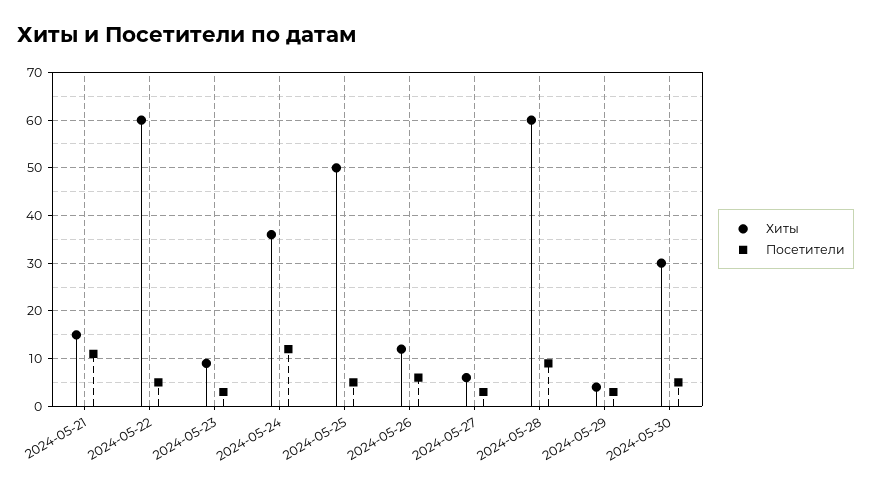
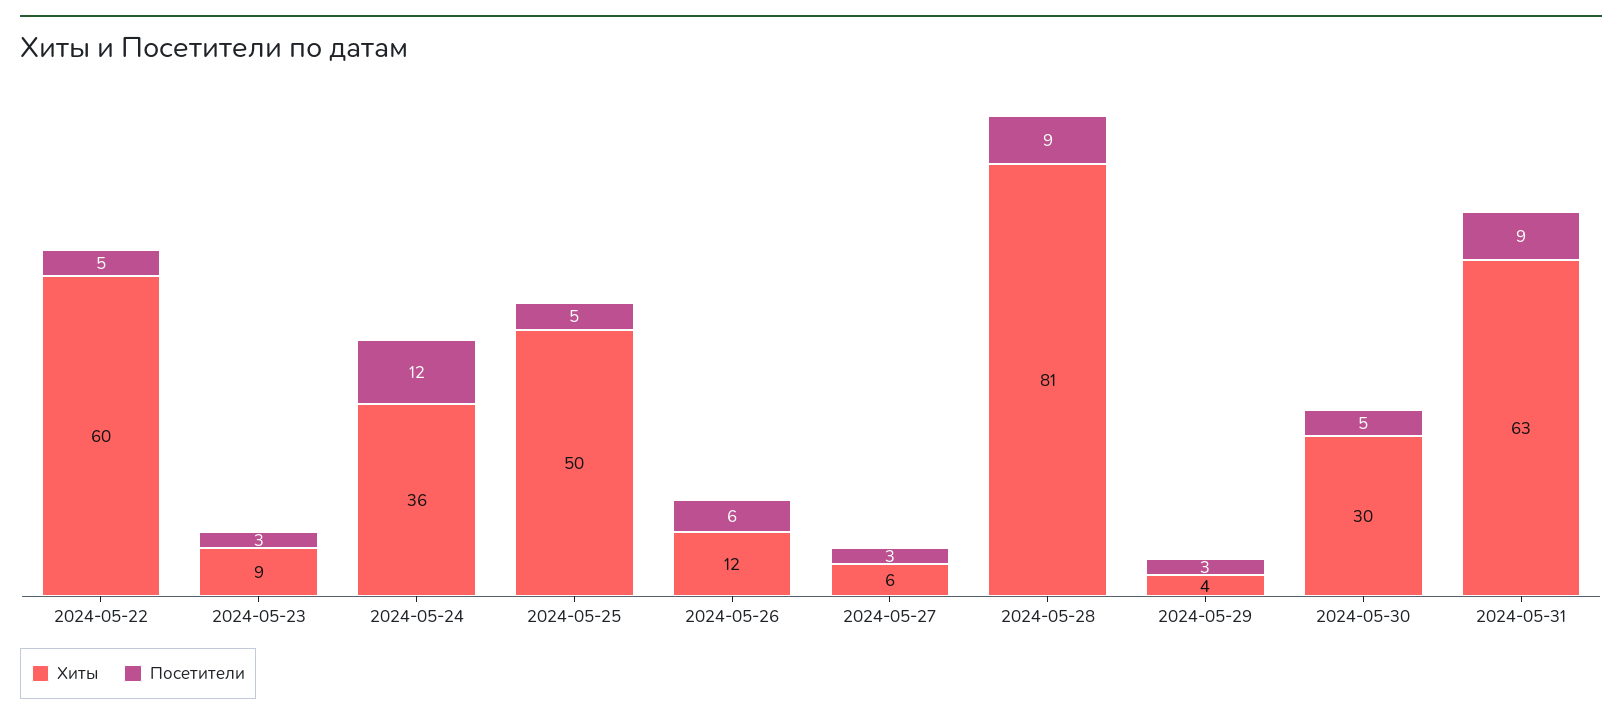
Хиты, 2024-05-21: 15 -> none
Посетители, 2024-05-21: 10 -> none
Хиты, 2024-05-28: 60 -> 81
Хиты, 2024-05-31: none -> 63
Посетители, 2024-05-31: none -> 9

